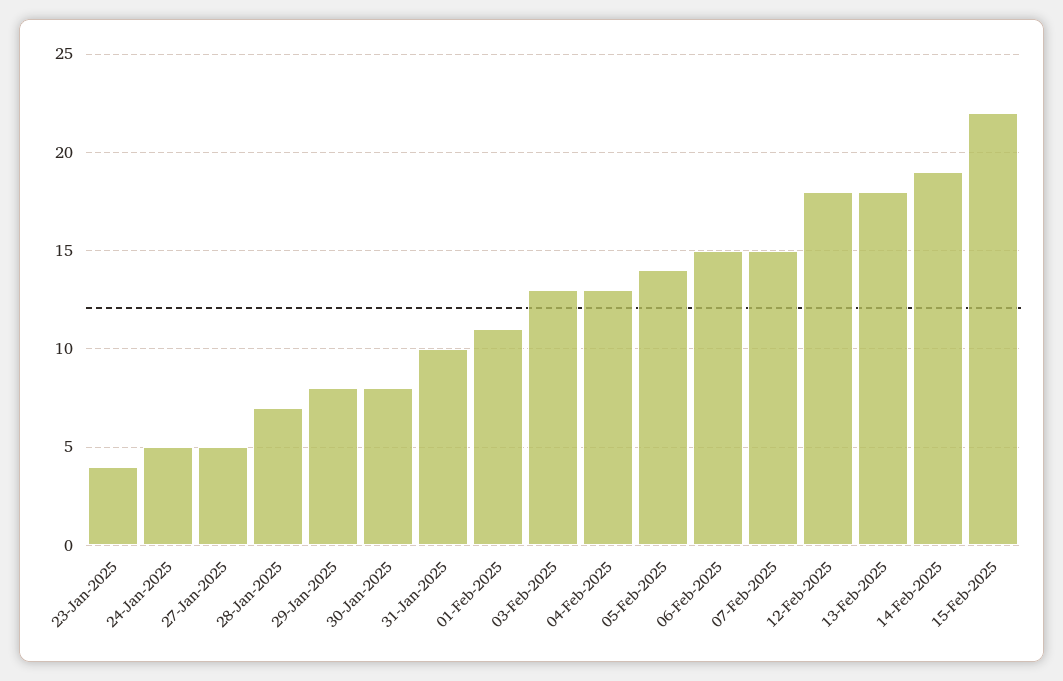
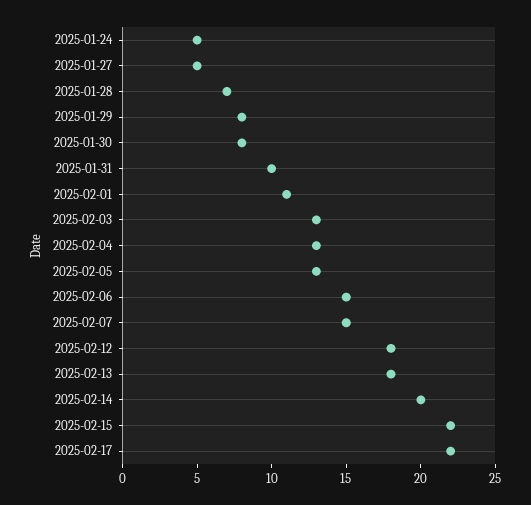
23-Jan-2025: 4 -> none
05-Feb-2025: 14 -> 13
14-Feb-2025: 19 -> 20
2025-02-17: none -> 22

